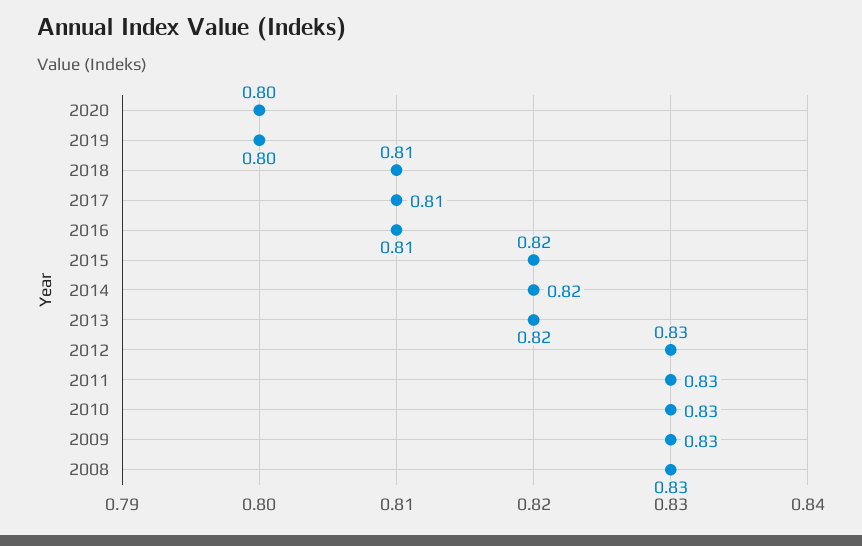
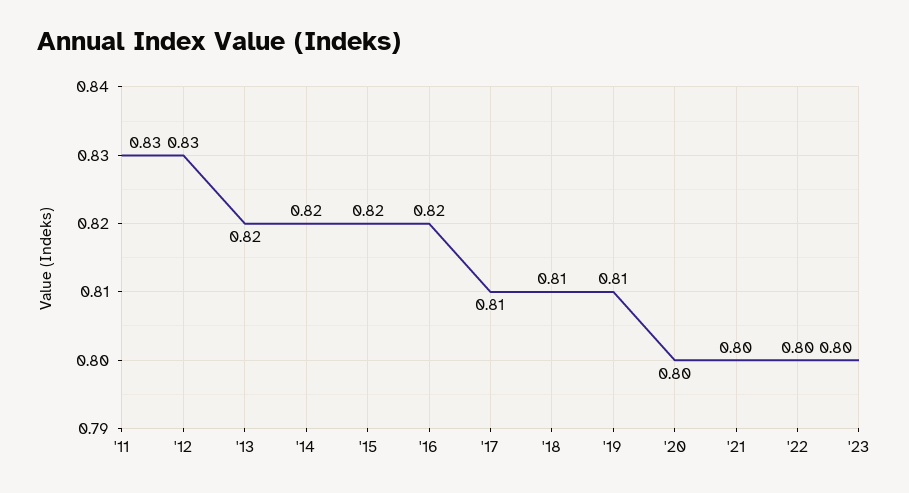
2019: 0.8 -> 0.81
2016: 0.81 -> 0.82
2010: 0.83 -> none
2009: 0.83 -> none
2008: 0.83 -> none
'21: none -> 0.8
'22: none -> 0.8
'23: none -> 0.8

